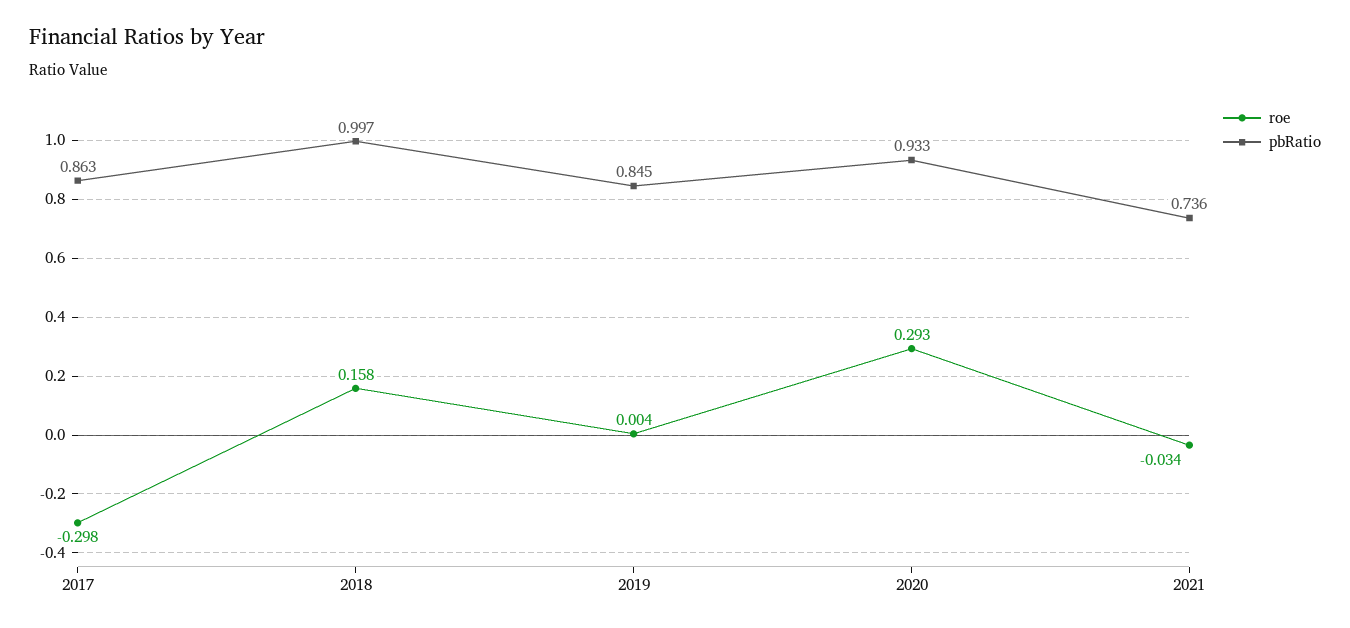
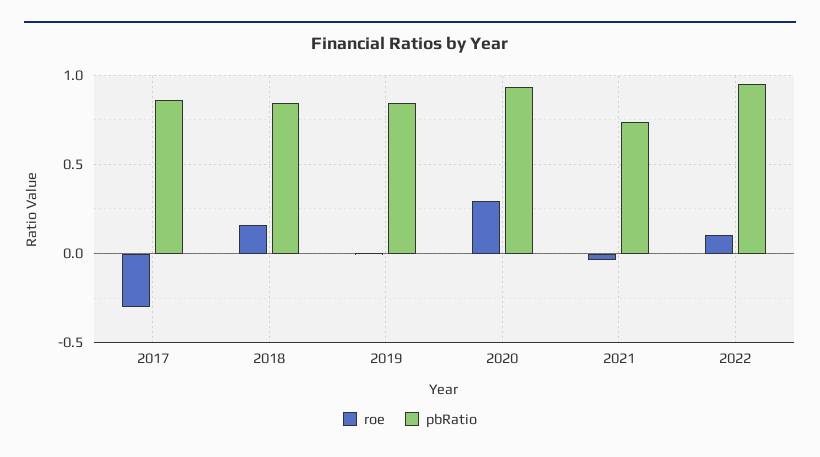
pbRatio, 2018: 0.997 -> 0.85
roe, 2022: none -> 0.1
pbRatio, 2022: none -> 0.95

